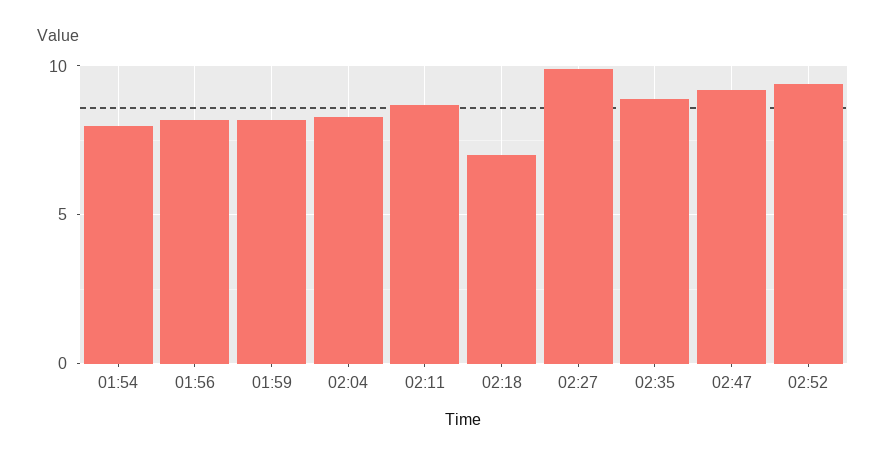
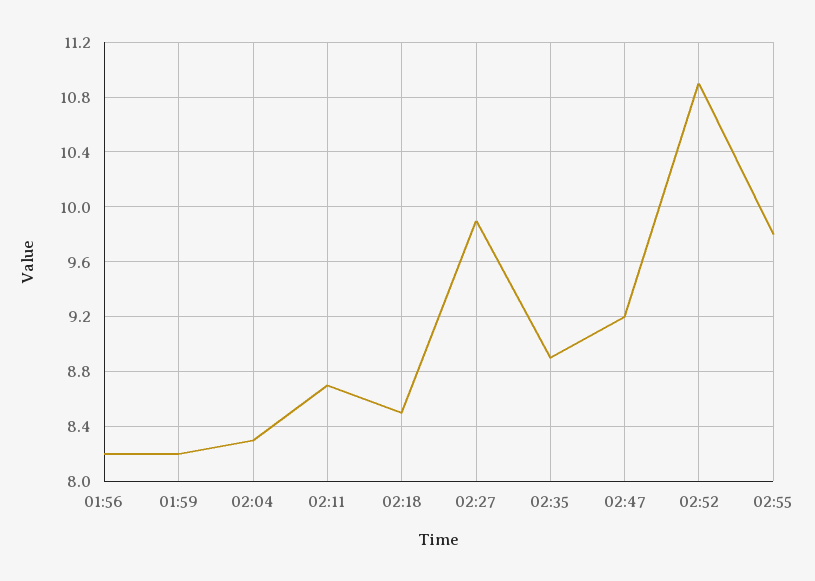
01:54: 8 -> none
02:18: 7 -> 8.5
02:52: 9.5 -> 10.9
02:55: none -> 9.8

